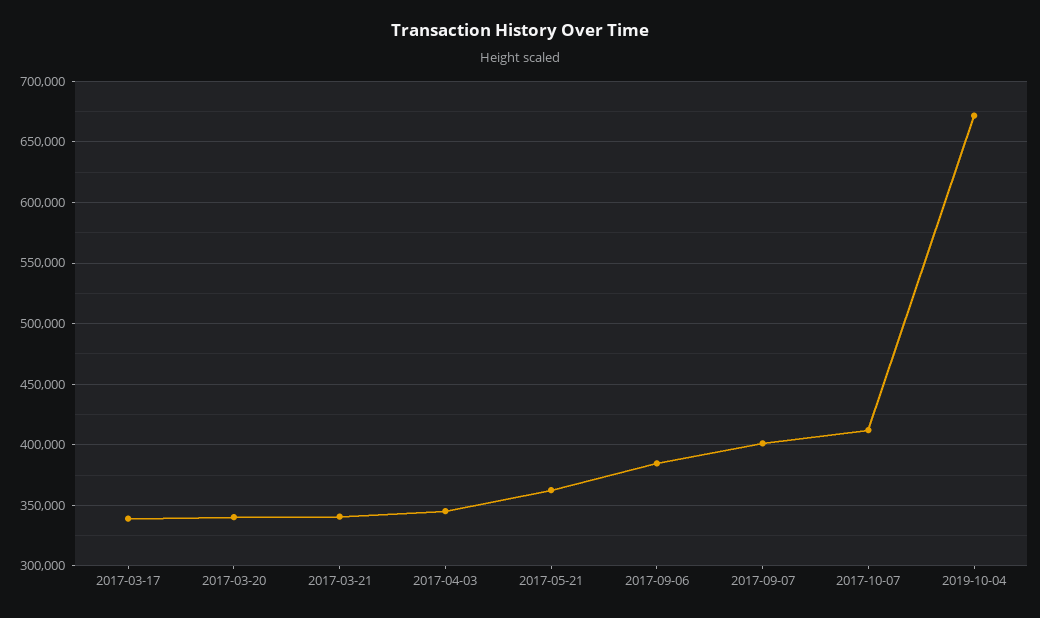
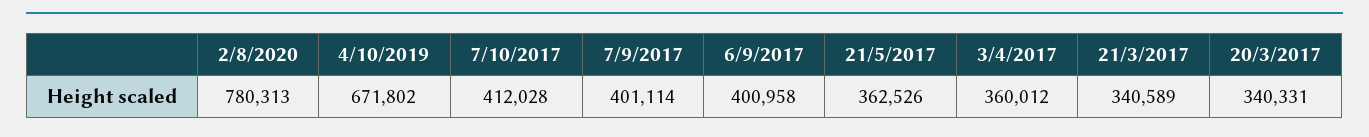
2017-03-17: 340000 -> none
2017-04-03: 345000 -> 360012
2017-09-06: 385000 -> 400958
2/8/2020: none -> 780313

